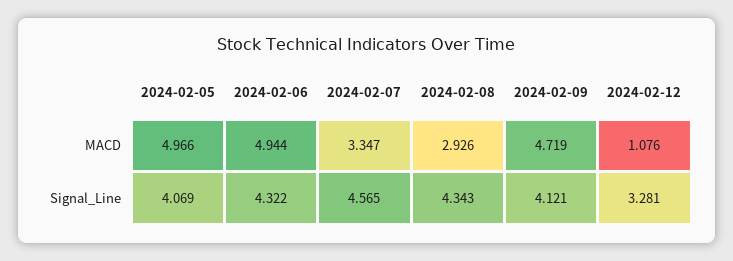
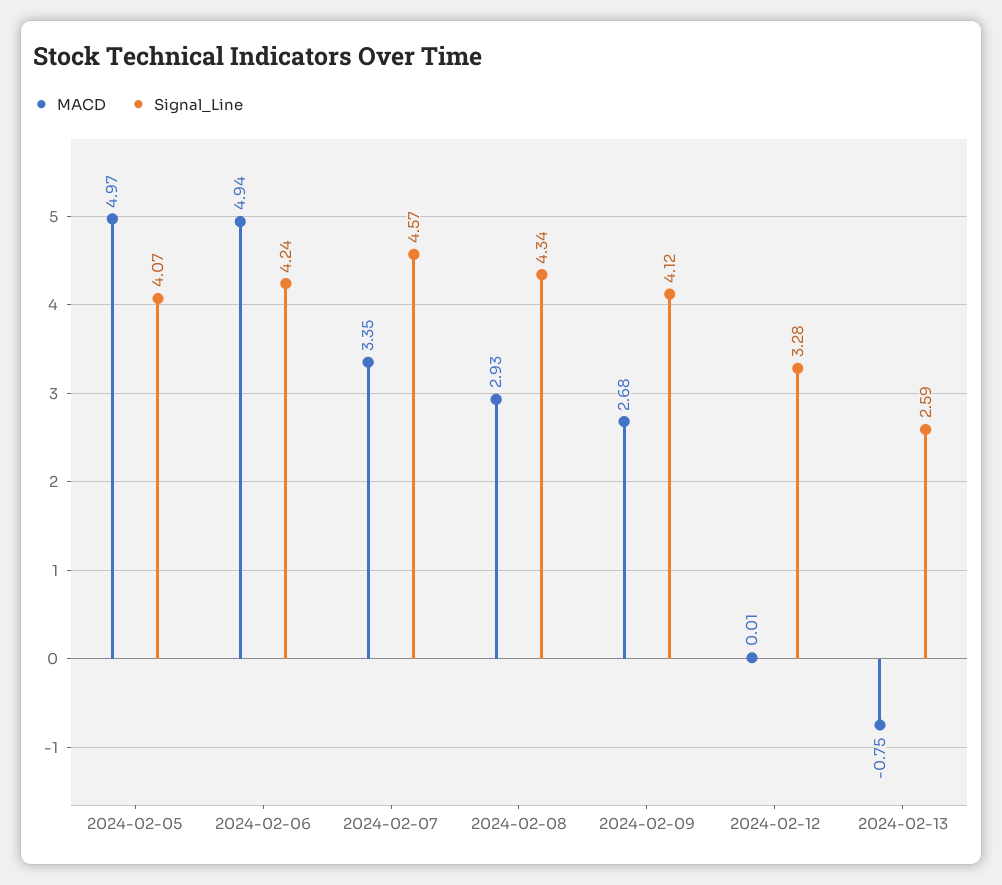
MACD, 2024-02-09: 4.719 -> 2.68
MACD, 2024-02-12: 1.076 -> 0.01
Signal_Line, 2024-02-06: 4.322 -> 4.24
MACD, 2024-02-13: none -> -0.75
Signal_Line, 2024-02-13: none -> 2.59

